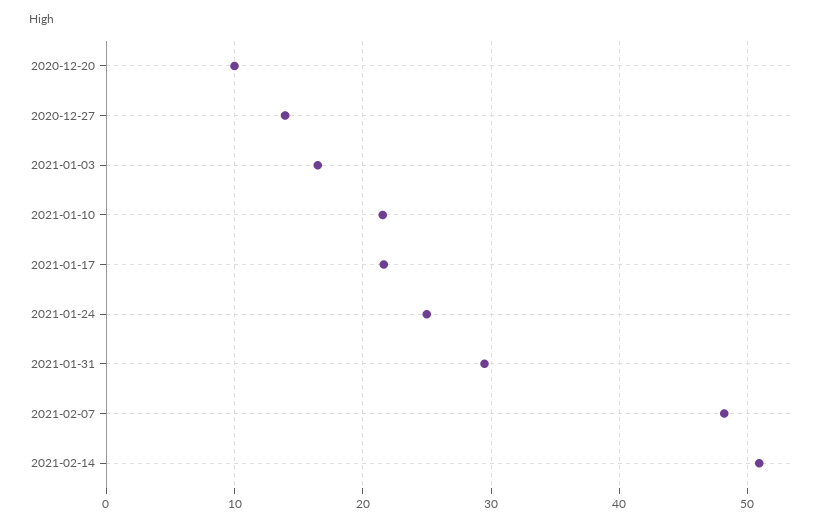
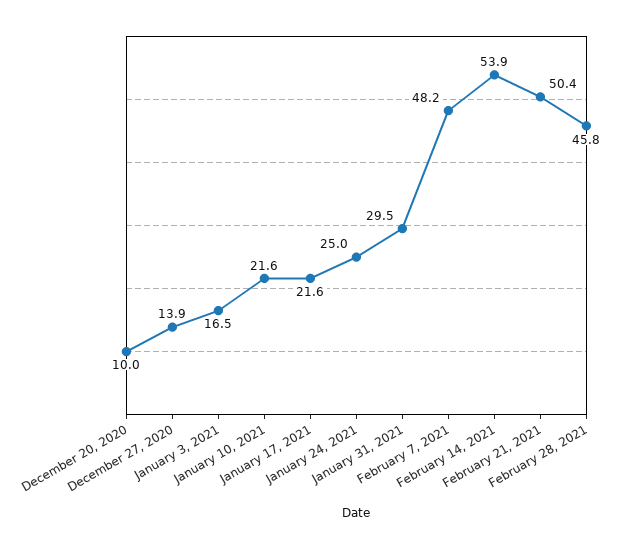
2021-02-14: 51 -> 53.9
February 21, 2021: none -> 50.4
February 28, 2021: none -> 45.8

